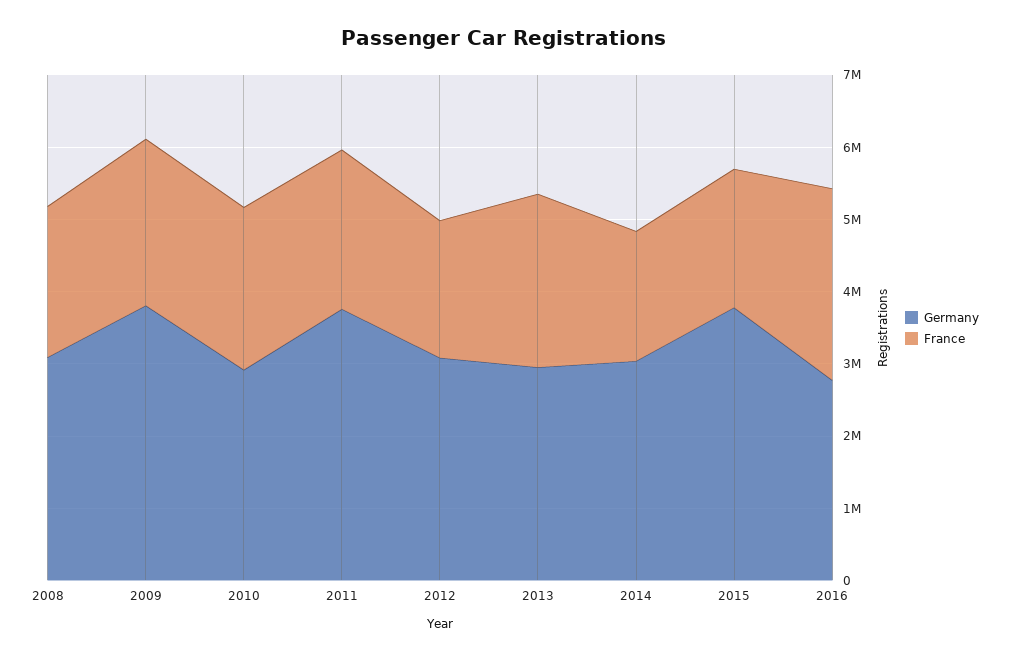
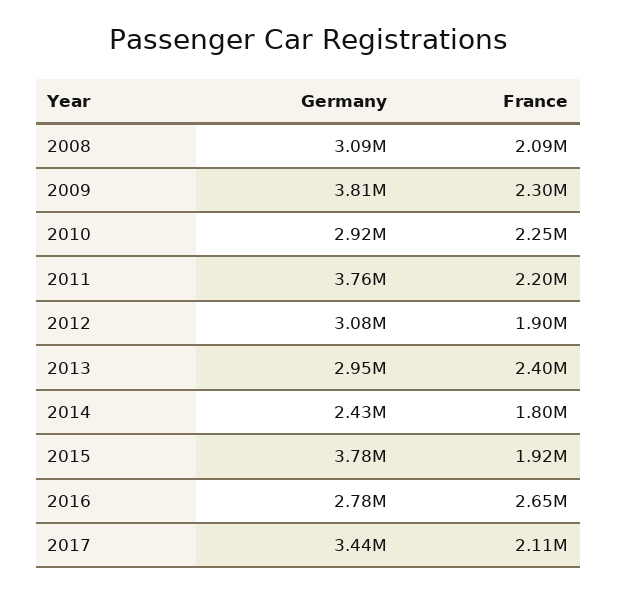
Germany, 2014: 3000000 -> 2430000
Germany, 2017: none -> 3440000
France, 2017: none -> 2110000

